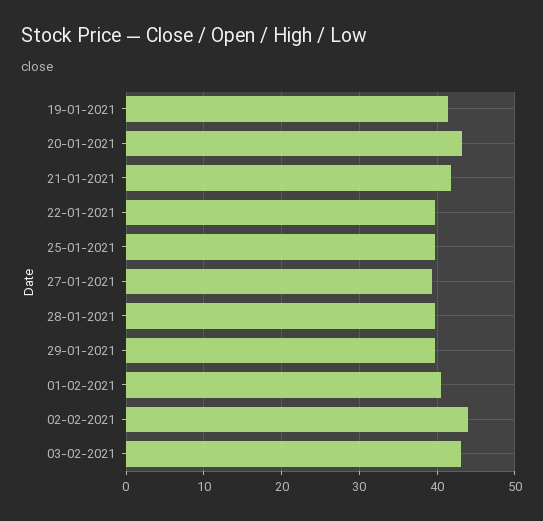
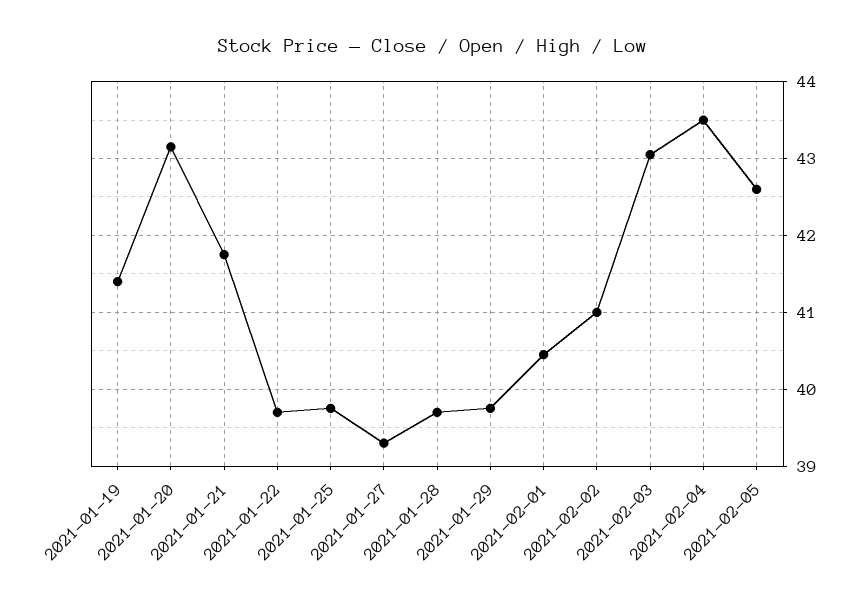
02-02-2021: 44 -> 41
2021-02-04: none -> 43.5
2021-02-05: none -> 42.6

